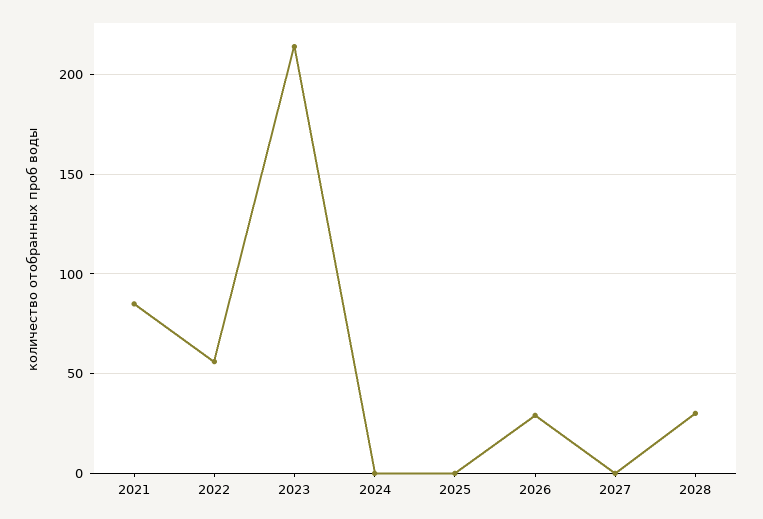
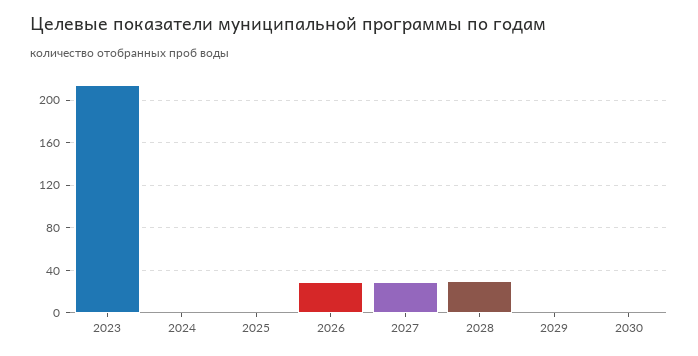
2021: 85 -> none
2022: 55 -> none
2027: 0 -> 30
2029: none -> 0
2030: none -> 0

